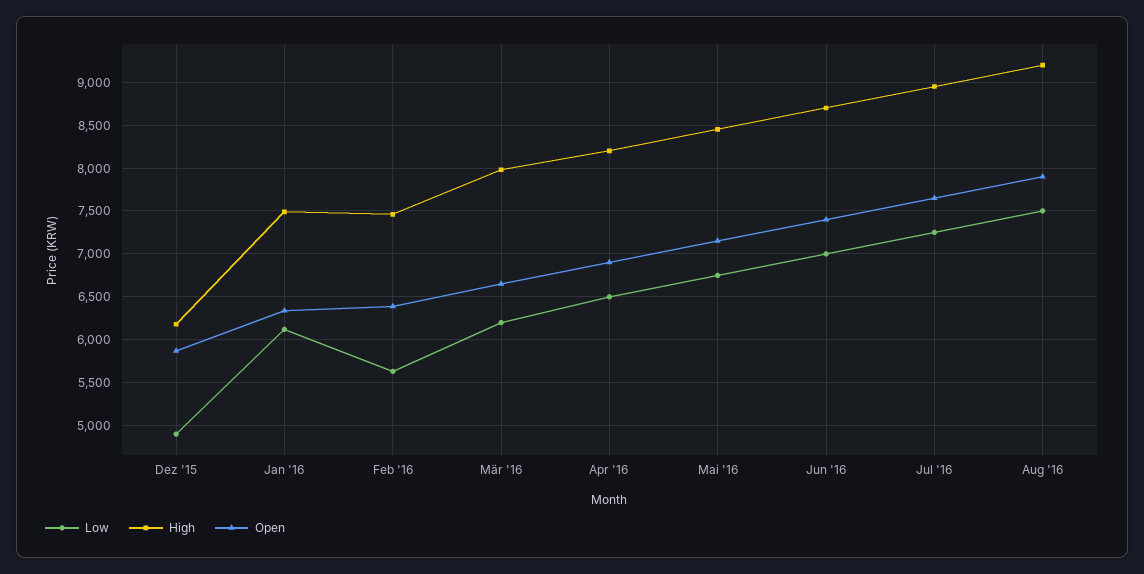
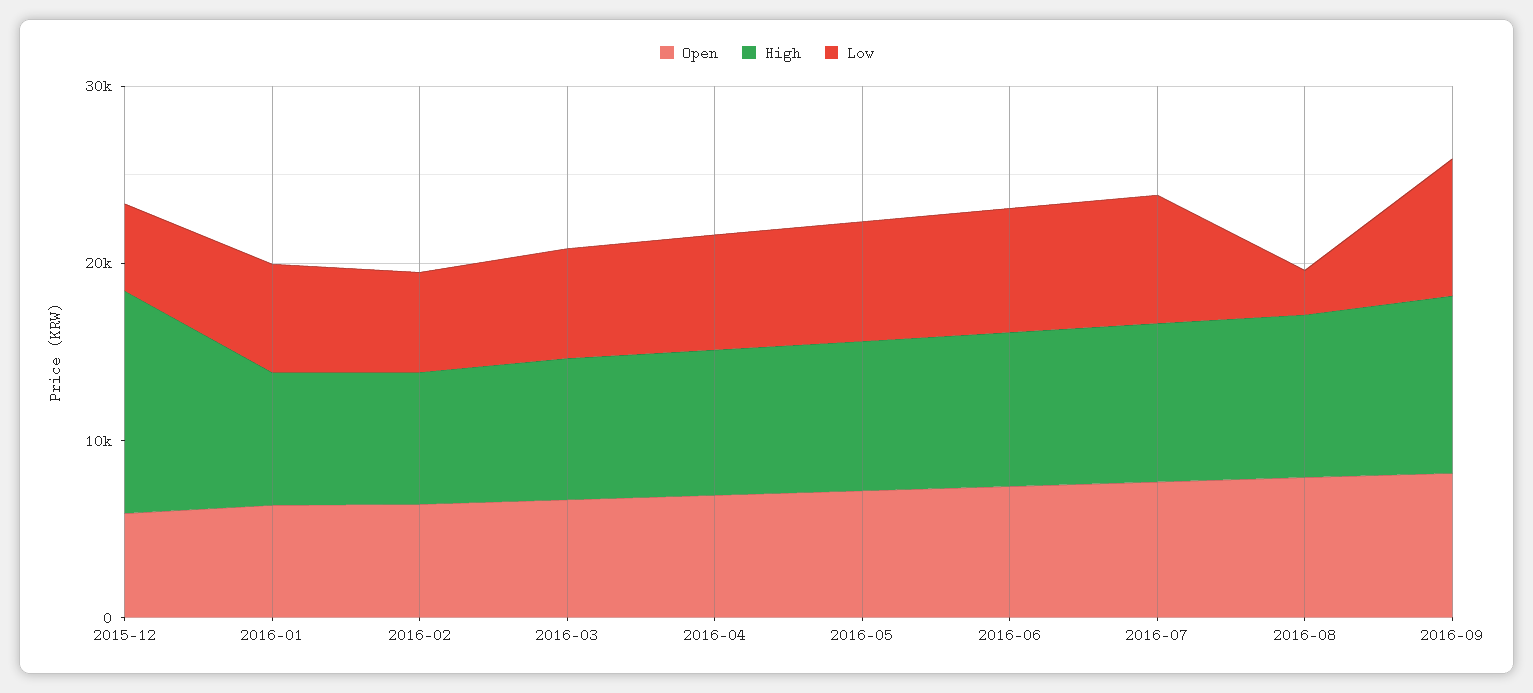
High, Dez '15: 6200 -> 12000
Low, Aug '16: 7500 -> 2000
Open, 2016-09: none -> 8000
High, 2016-09: none -> 10000
Low, 2016-09: none -> 8000

